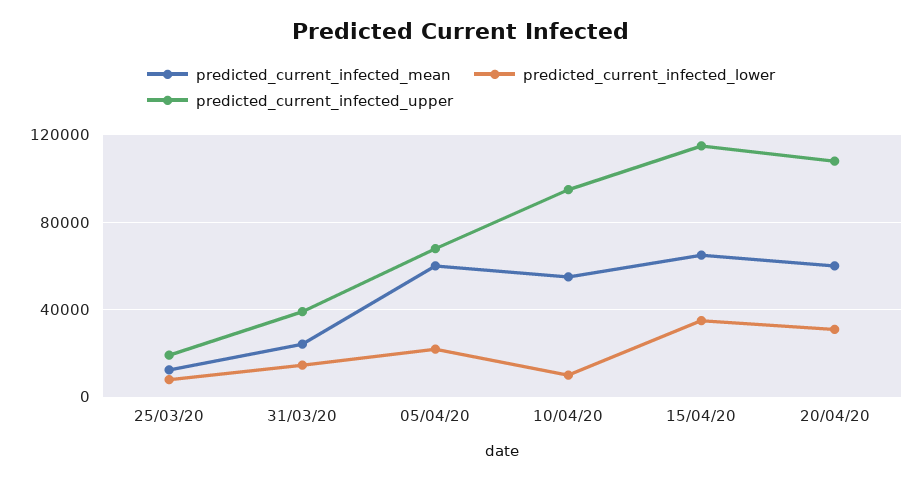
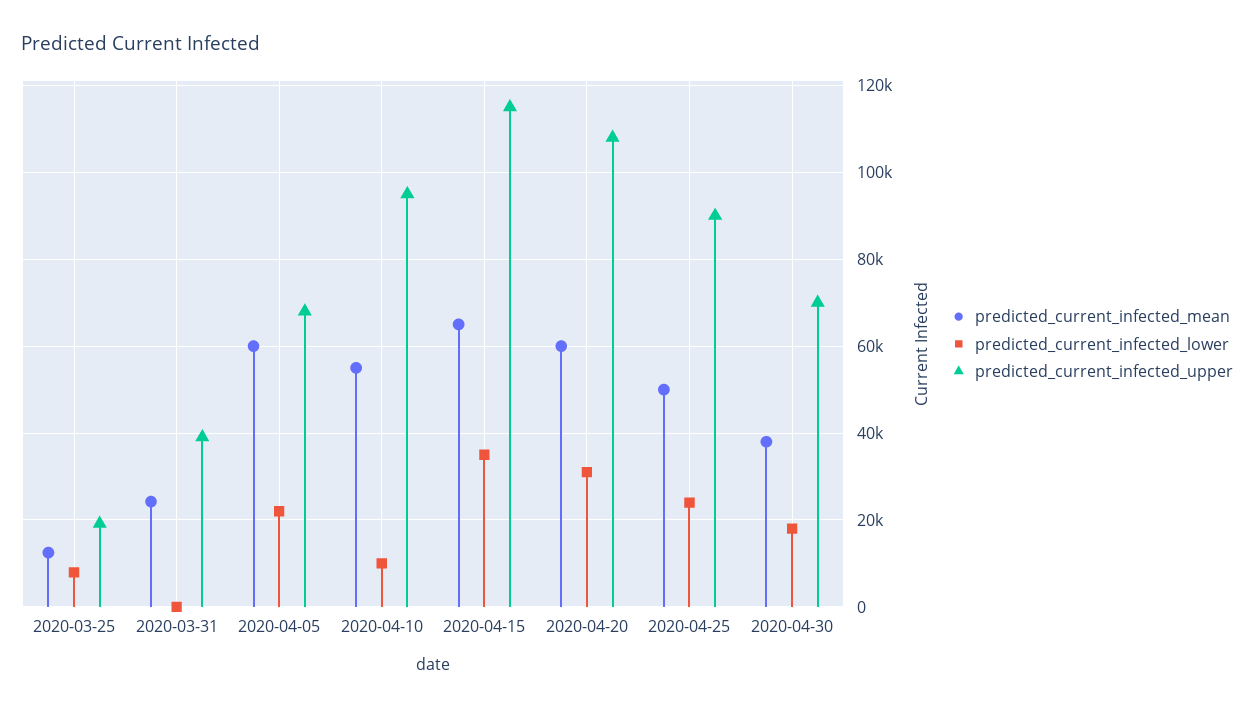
predicted_current_infected_lower, 31/03/20: 15000 -> 0
predicted_current_infected_mean, 2020-04-25: none -> 50000
predicted_current_infected_lower, 2020-04-25: none -> 24000
predicted_current_infected_upper, 2020-04-25: none -> 90000
predicted_current_infected_mean, 2020-04-30: none -> 38000
predicted_current_infected_lower, 2020-04-30: none -> 18000
predicted_current_infected_upper, 2020-04-30: none -> 70000

